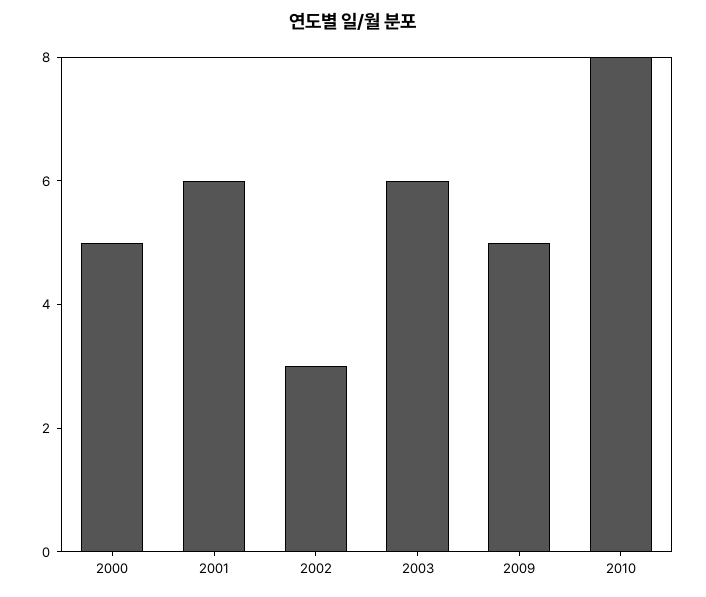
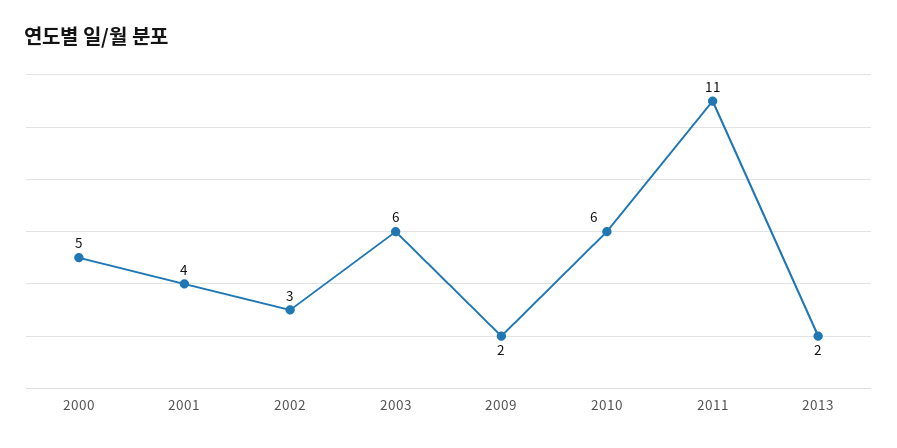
2001: 6 -> 4
2009: 5 -> 2
2010: 8 -> 6
2011: none -> 11
2013: none -> 2

